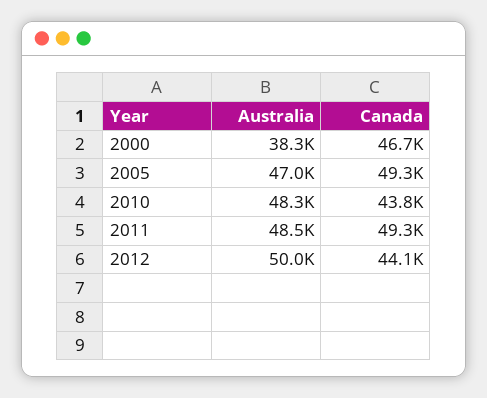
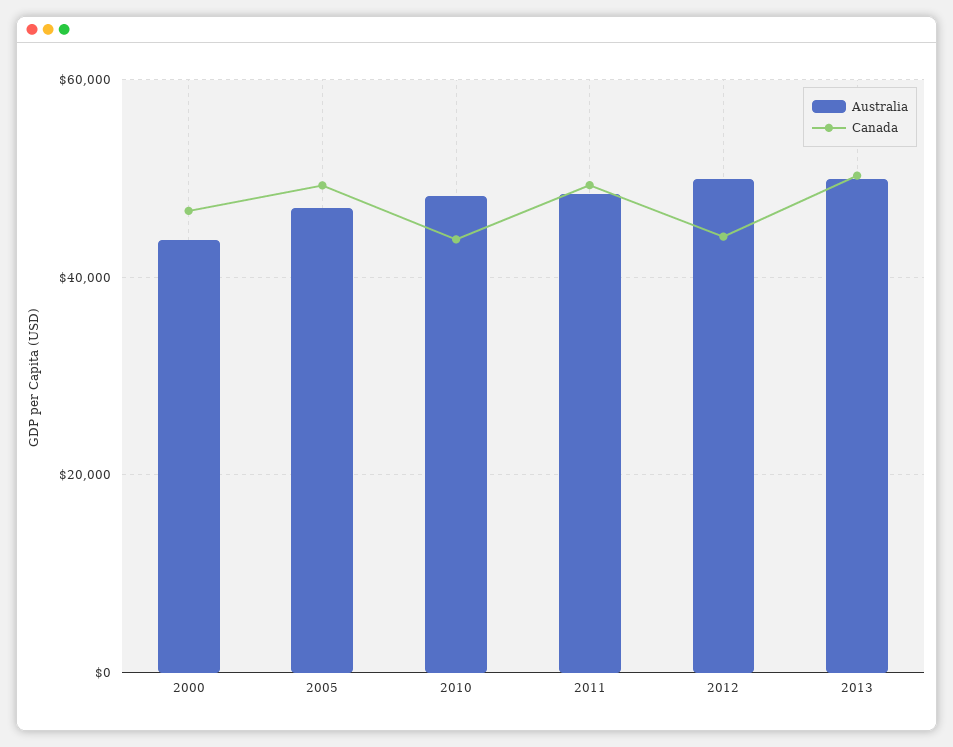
Australia, 2000: 38300 -> 44000
Australia, 2013: none -> 50000
Canada, 2013: none -> 50000

